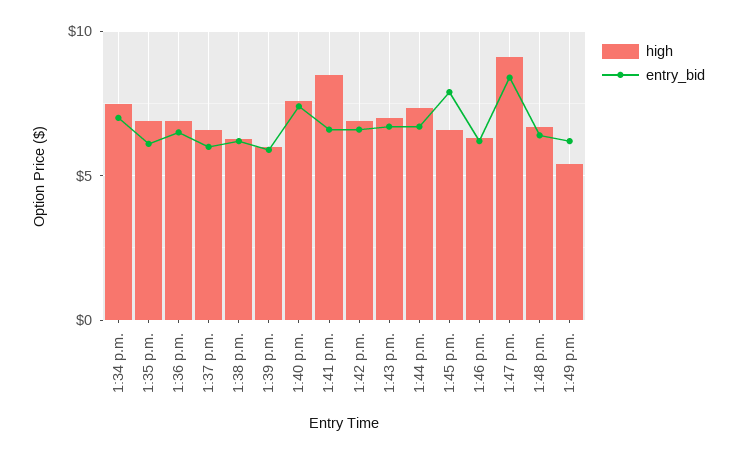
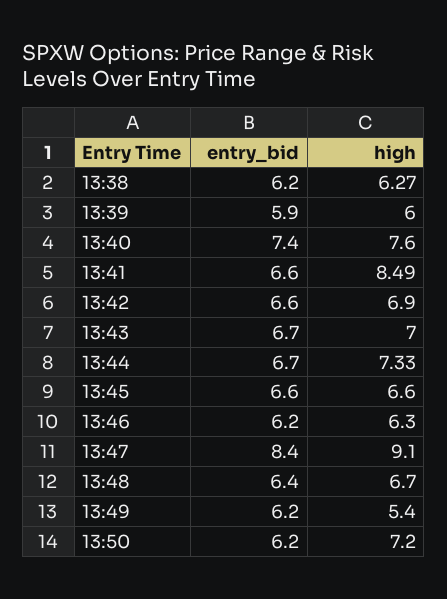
high, 1:34 p.m.: 7.5 -> none
entry_bid, 1:34 p.m.: 7 -> none
high, 1:35 p.m.: 7 -> none
entry_bid, 1:35 p.m.: 6 -> none
high, 1:36 p.m.: 7 -> none
entry_bid, 1:36 p.m.: 6.5 -> none
high, 1:37 p.m.: 6.5 -> none
entry_bid, 1:37 p.m.: 6 -> none
entry_bid, 1:45 p.m.: 8 -> 6.6
entry_bid, 13:50: none -> 6.2
high, 13:50: none -> 7.2

